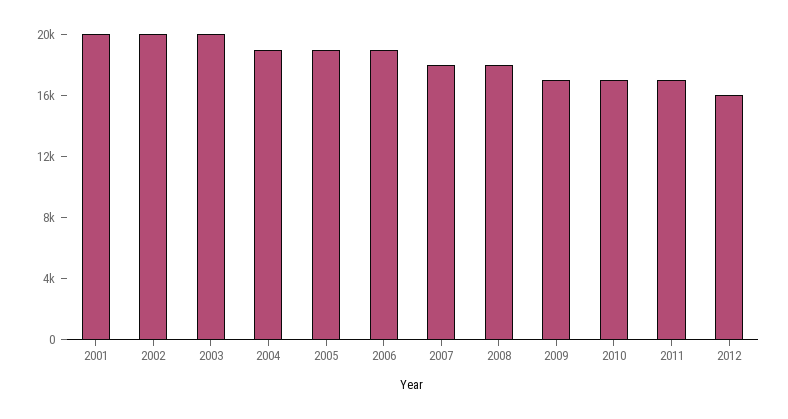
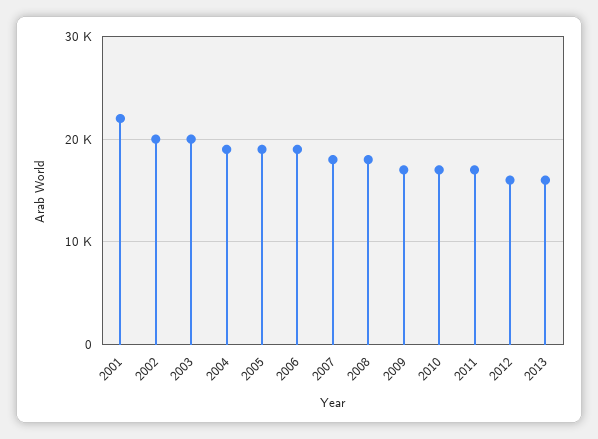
2001: 20000 -> 22000
2013: none -> 16000

